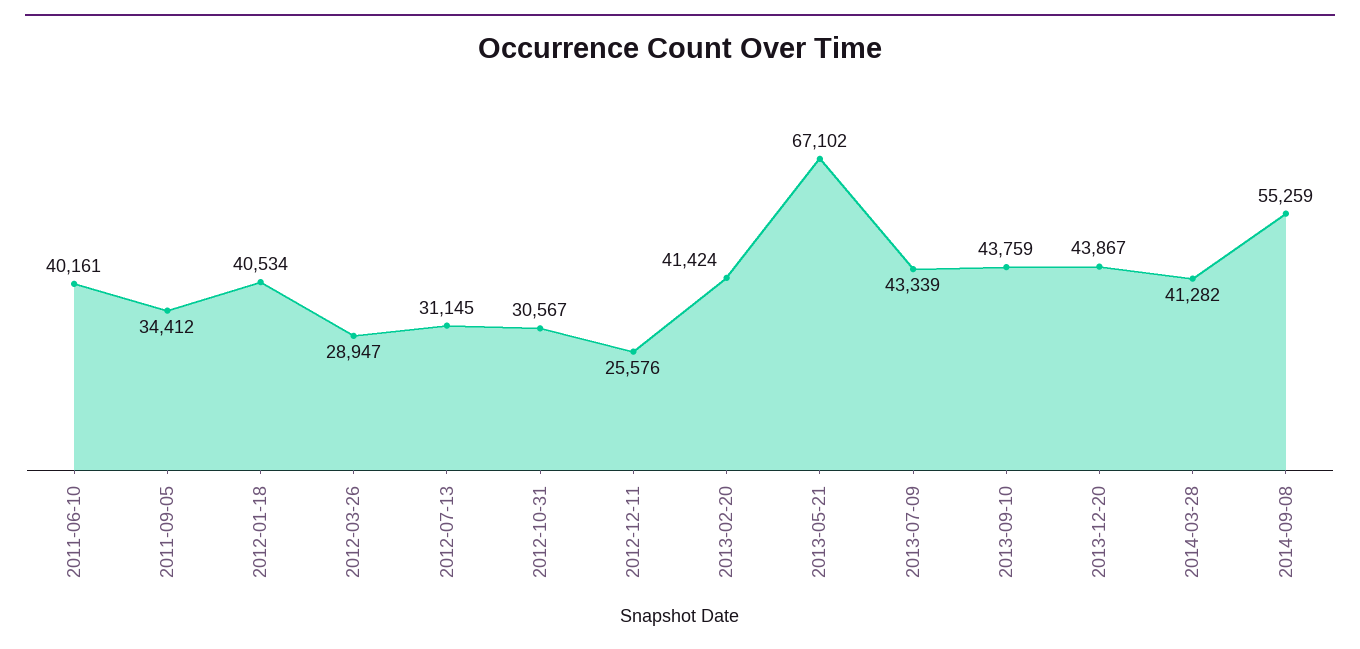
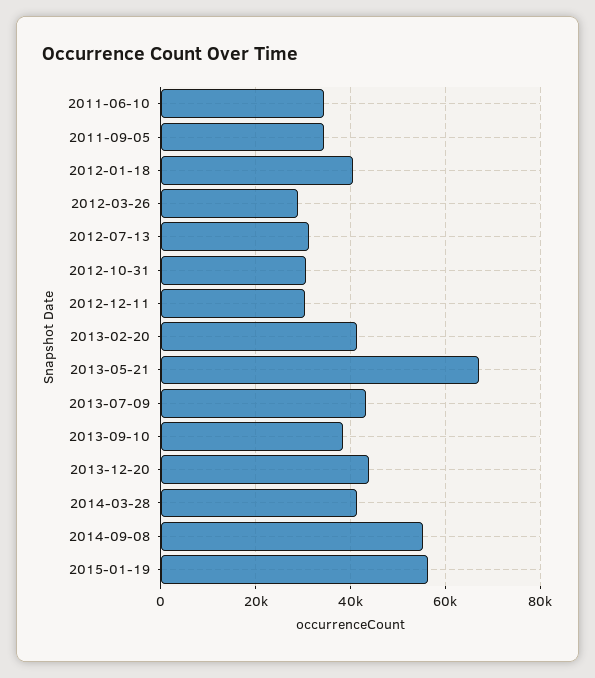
2011-06-10: 40161 -> 34000
2012-12-11: 25576 -> 30000
2013-09-10: 43759 -> 38000
2015-01-19: none -> 56000

